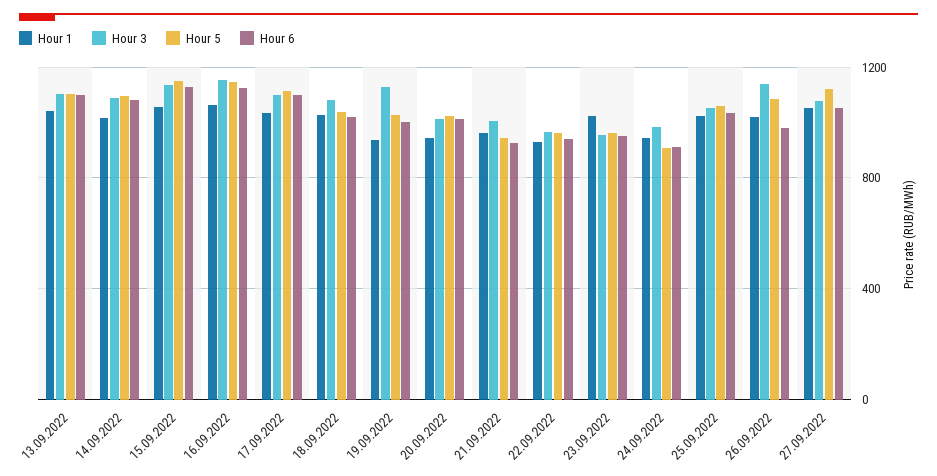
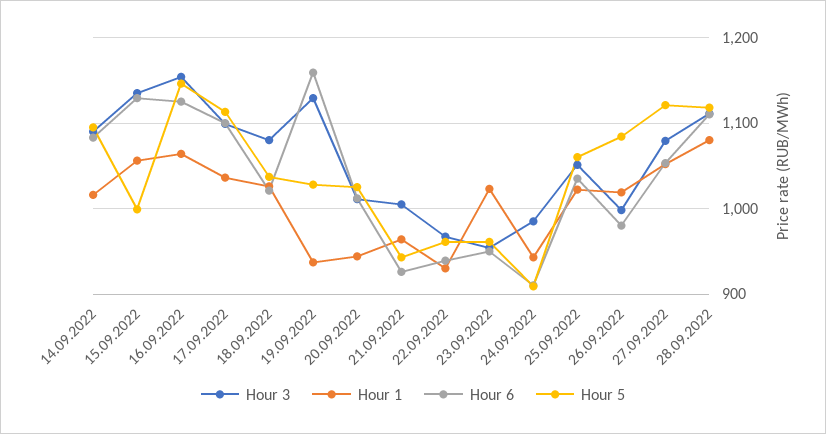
Hour 1, 13.09.2022: 1050 -> none
Hour 3, 13.09.2022: 1100 -> none
Hour 5, 13.09.2022: 1100 -> none
Hour 6, 13.09.2022: 1100 -> none
Hour 5, 15.09.2022: 1150 -> 1000
Hour 6, 19.09.2022: 1000 -> 1160
Hour 3, 26.09.2022: 1150 -> 1000
Hour 3, 28.09.2022: none -> 1110
Hour 1, 28.09.2022: none -> 1080
Hour 6, 28.09.2022: none -> 1110
Hour 5, 28.09.2022: none -> 1120

